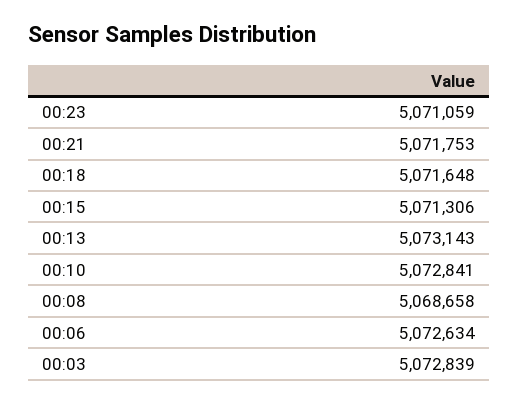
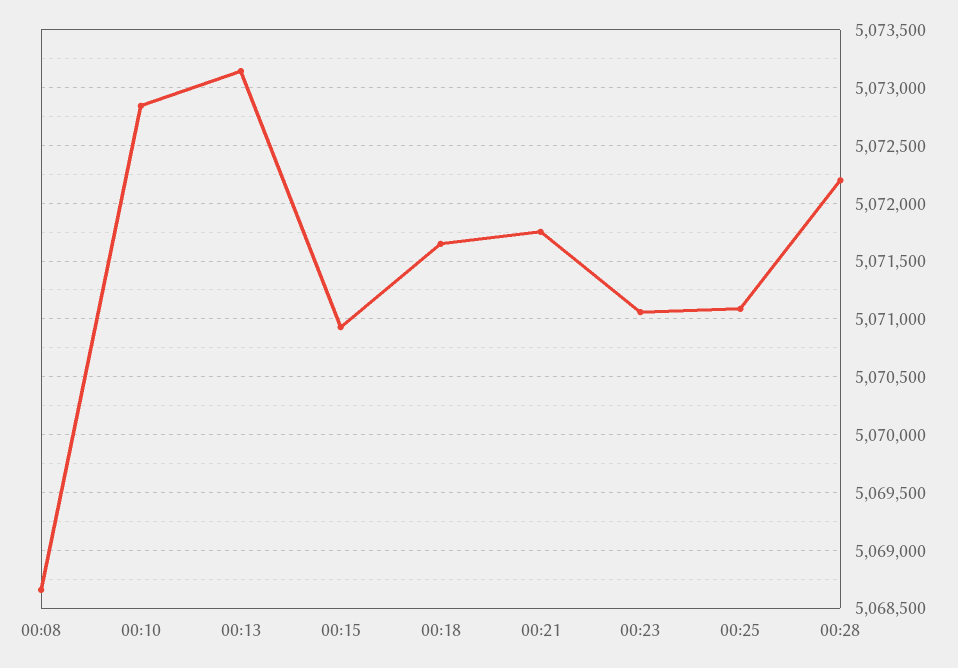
00:15: 5071306 -> 5070900
00:06: 5072634 -> none
00:03: 5072839 -> none
00:25: none -> 5071100
00:28: none -> 5072200

